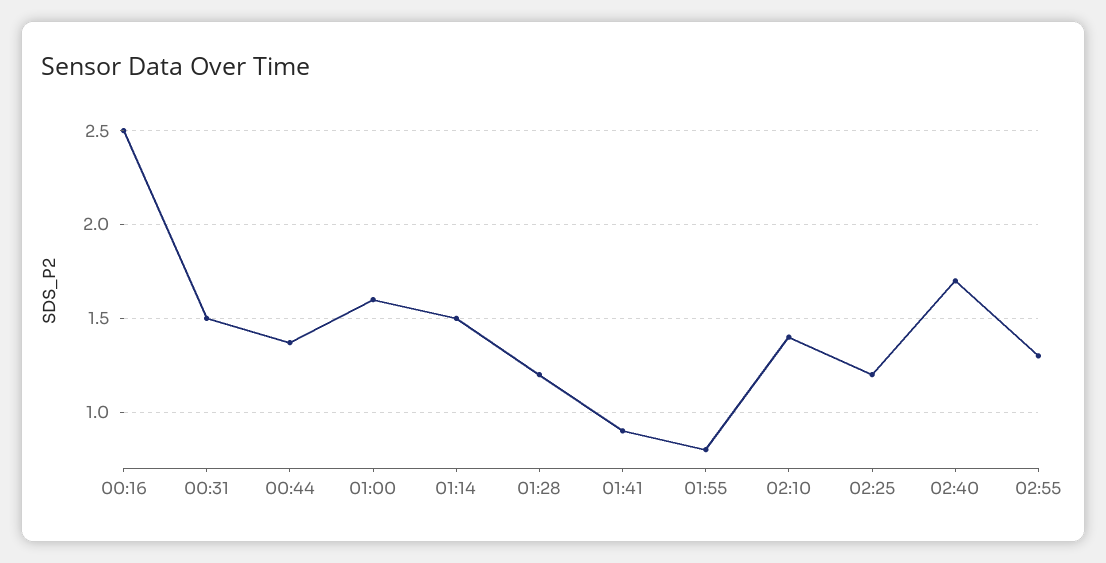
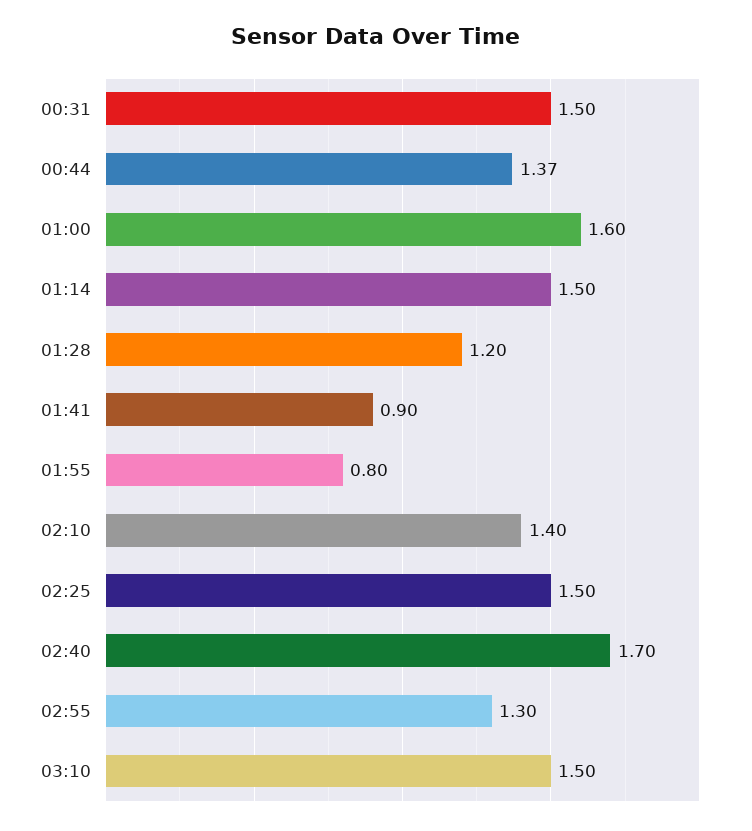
00:16: 2.5 -> none
02:25: 1.2 -> 1.5
03:10: none -> 1.5

